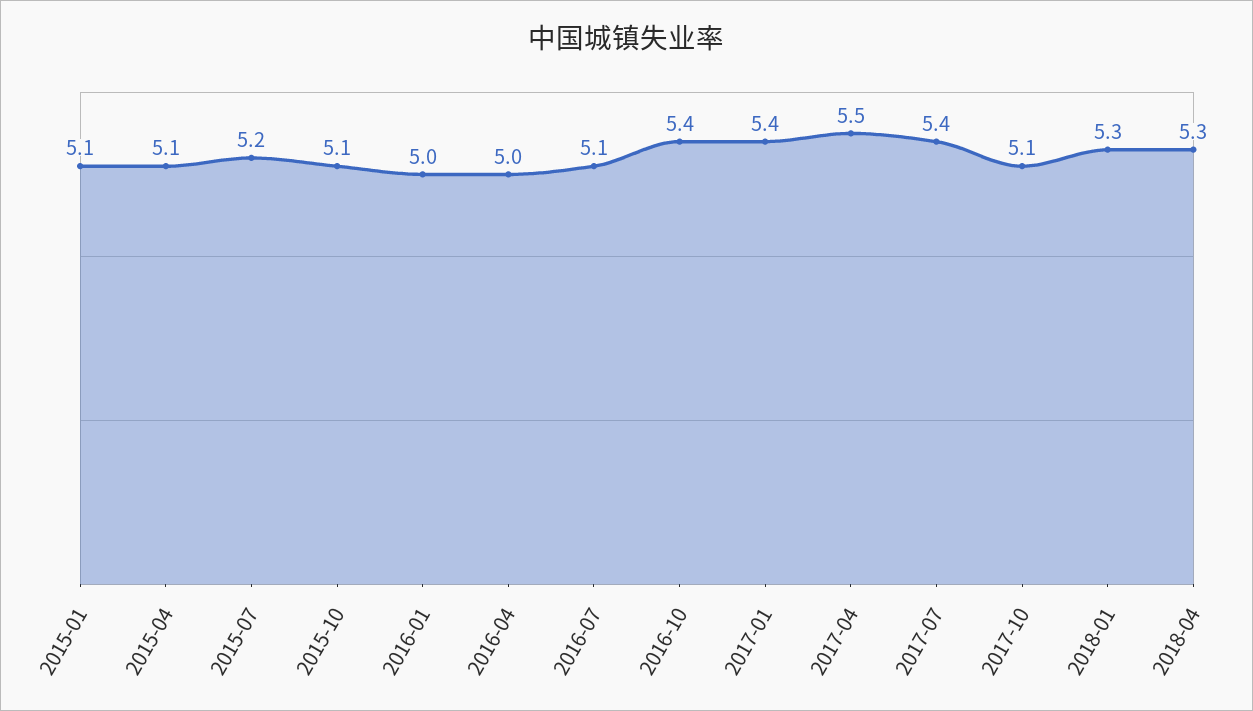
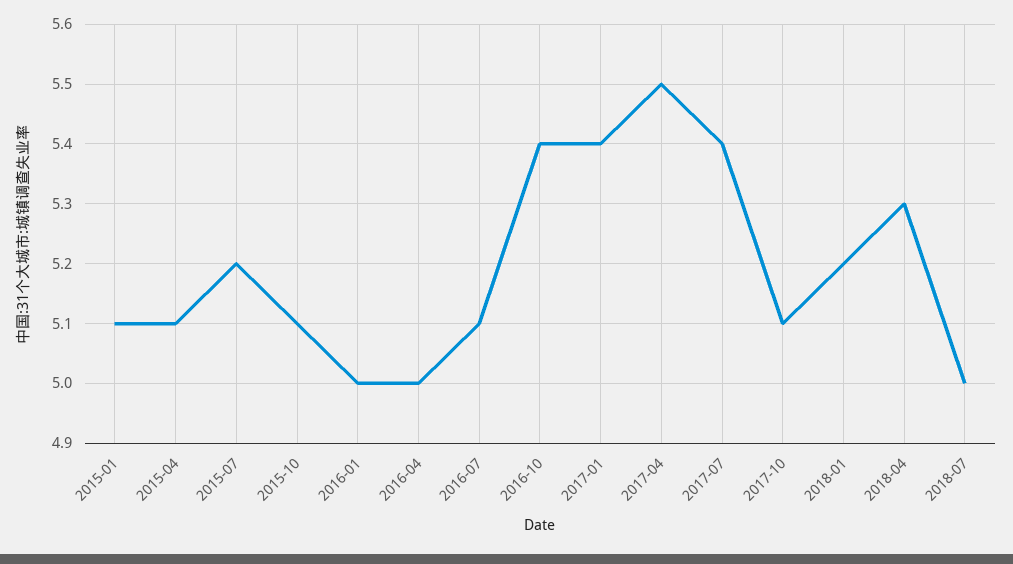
2018-01: 5.3 -> 5.2
2018-07: none -> 5

